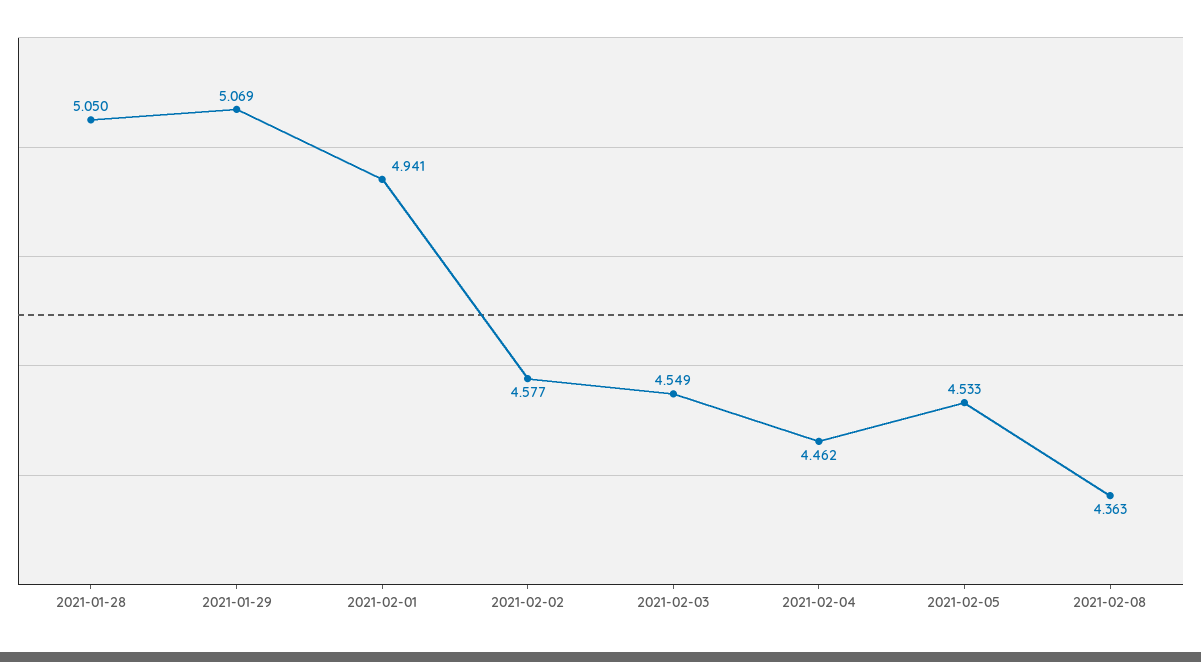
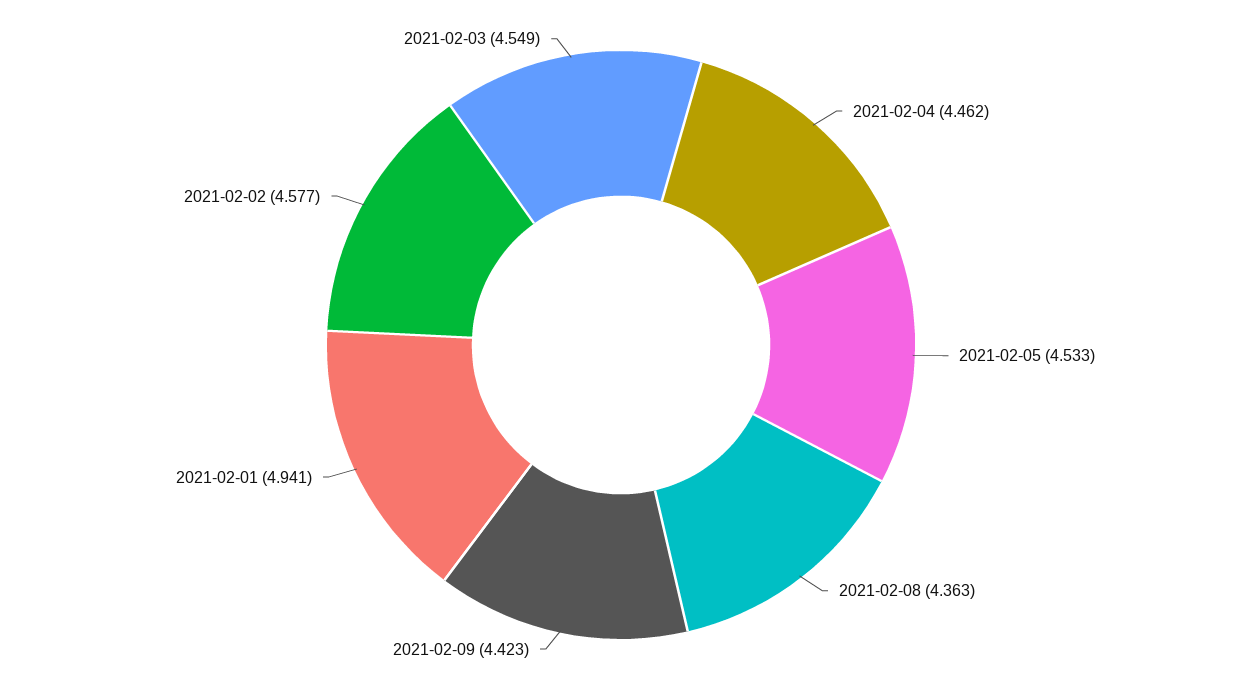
2021-01-28: 5.05 -> none
2021-01-29: 5.069 -> none
2021-02-09: none -> 4.423

